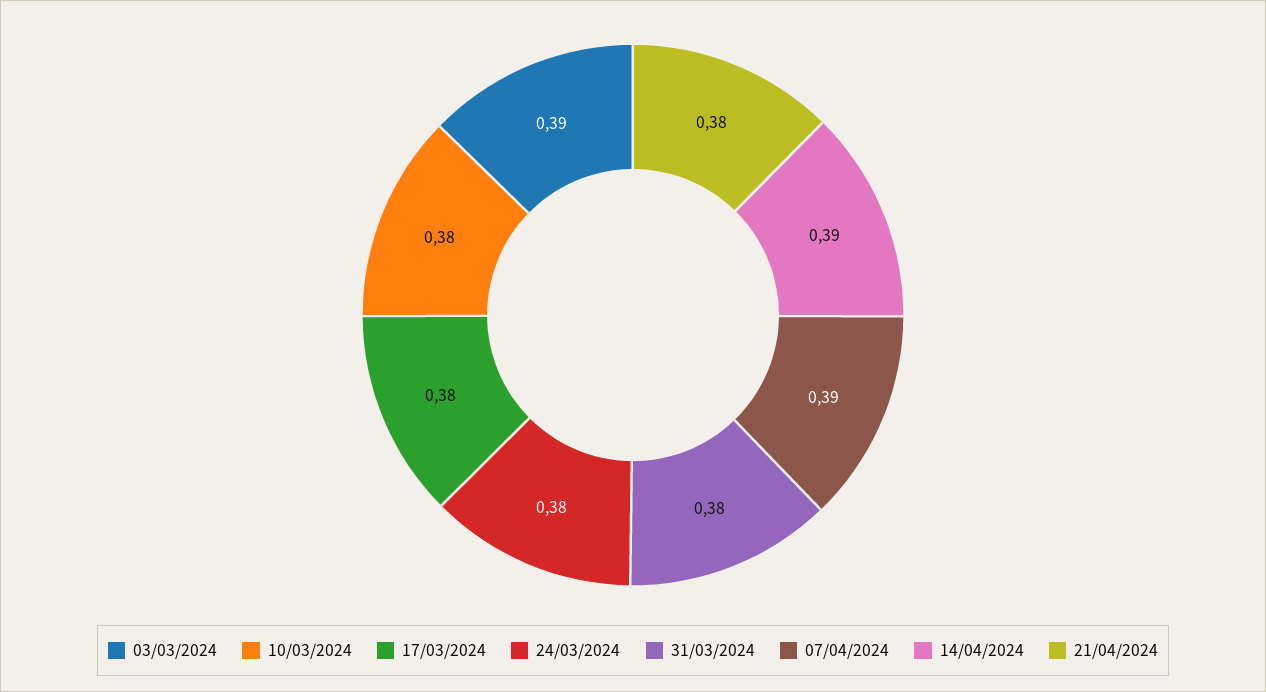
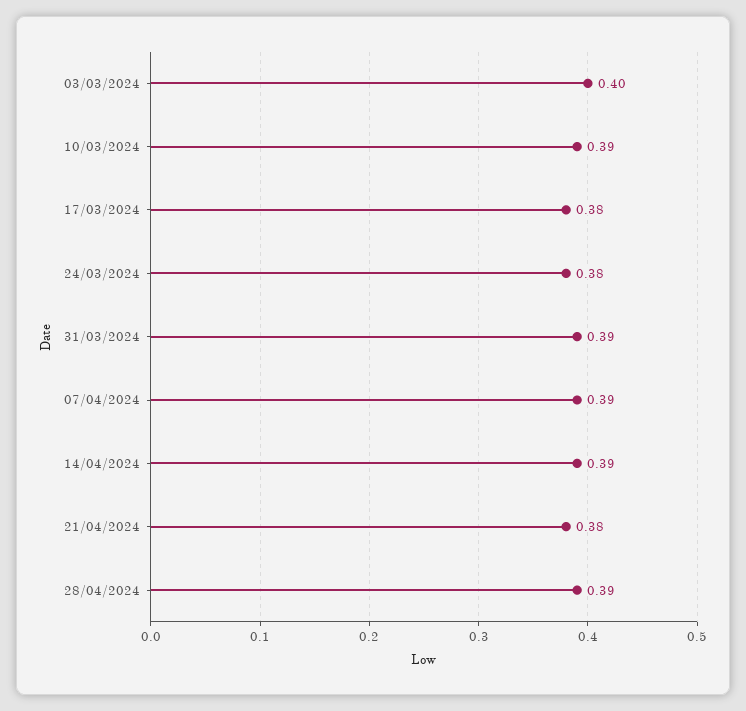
03/03/2024: 0.39 -> 0.4
10/03/2024: 0.38 -> 0.39
31/03/2024: 0.38 -> 0.39
28/04/2024: none -> 0.39

